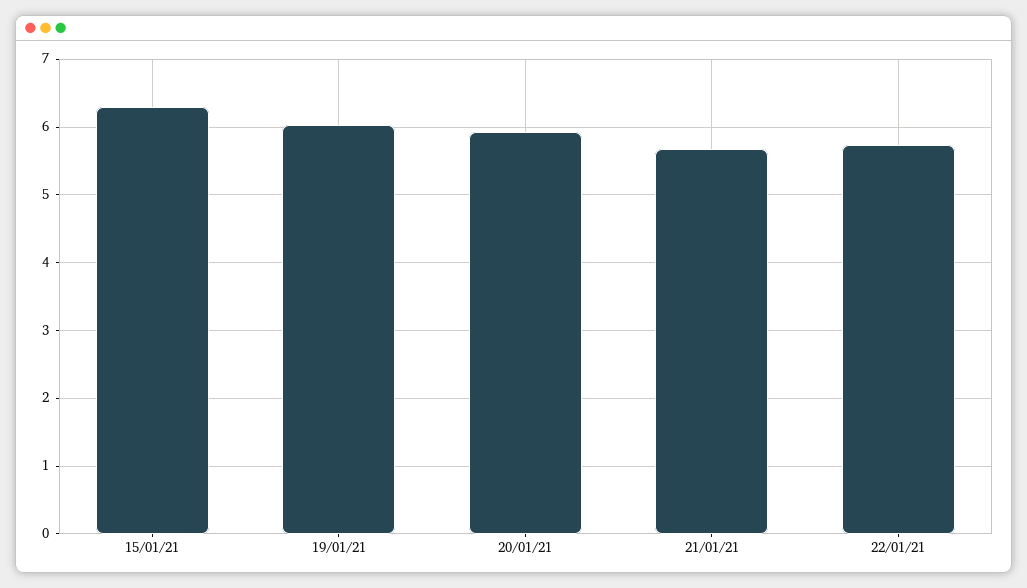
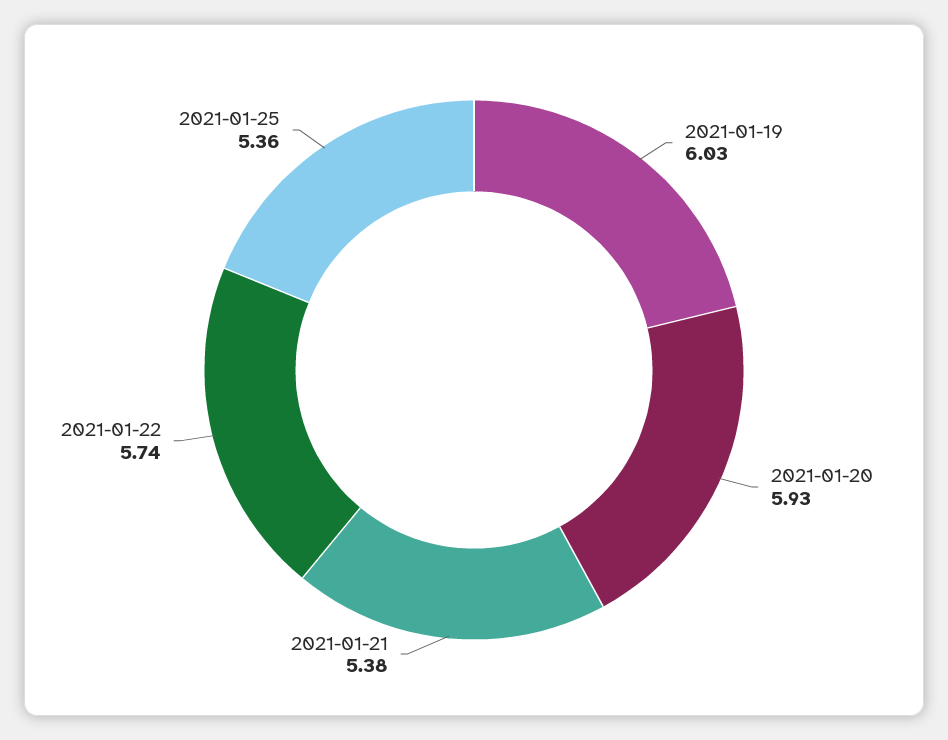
15/01/21: 6.3 -> none
21/01/21: 5.7 -> 5.38
2021-01-25: none -> 5.36

